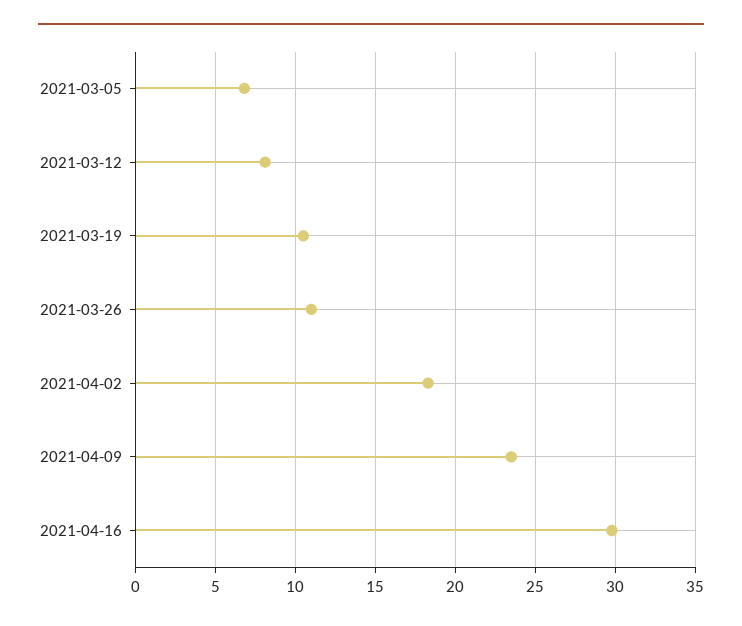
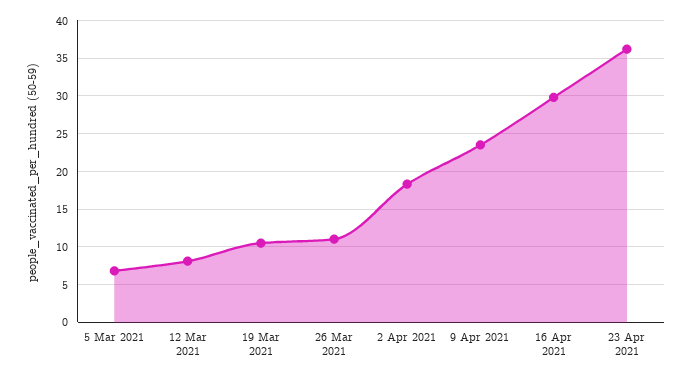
23 Apr 2021: none -> 36

